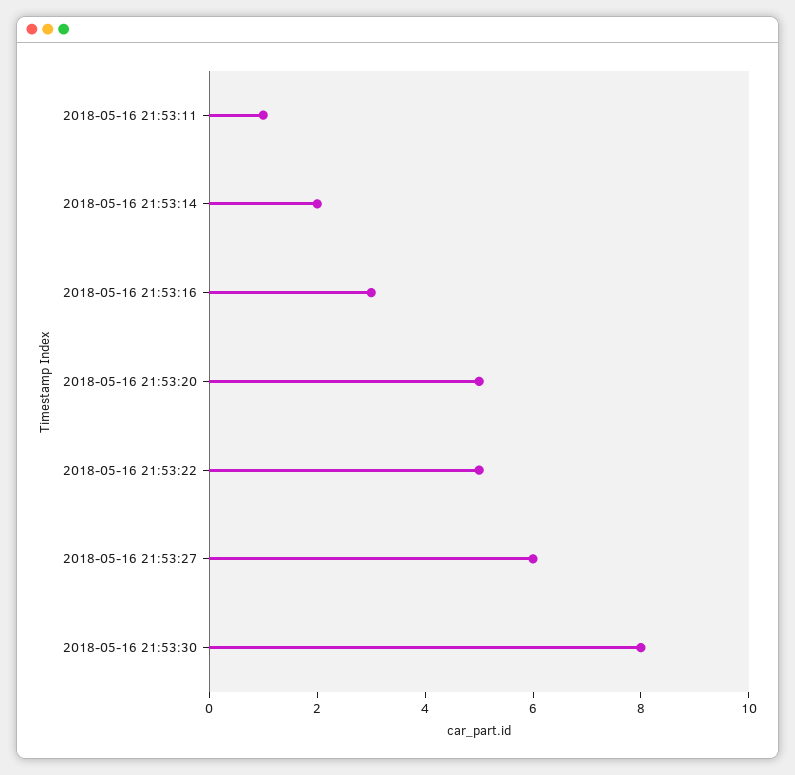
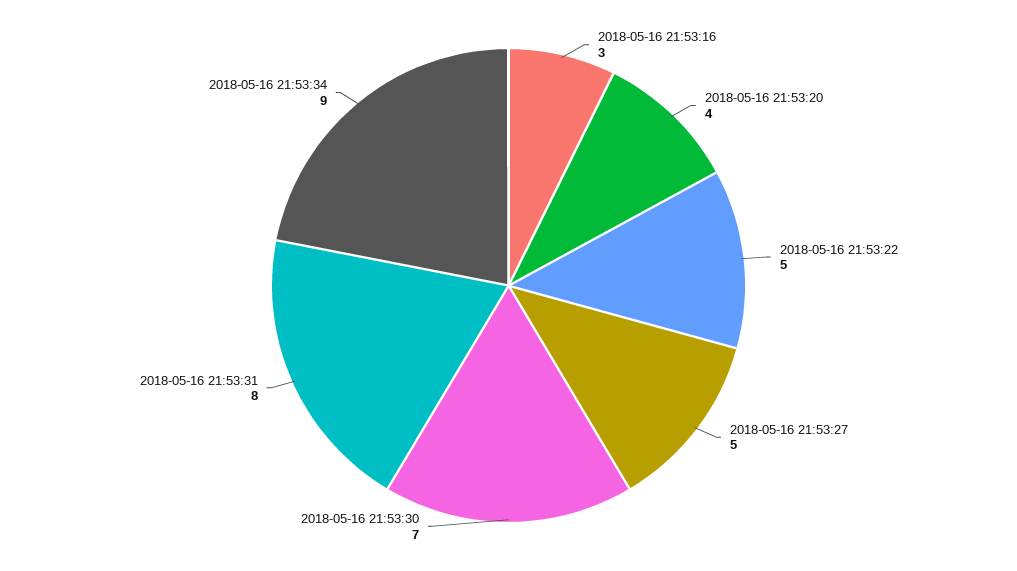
2018-05-16 21:53:11: 1 -> none
2018-05-16 21:53:14: 2 -> none
2018-05-16 21:53:20: 5 -> 4
2018-05-16 21:53:27: 6 -> 5
2018-05-16 21:53:30: 8 -> 7
2018-05-16 21:53:31: none -> 8
2018-05-16 21:53:34: none -> 9

